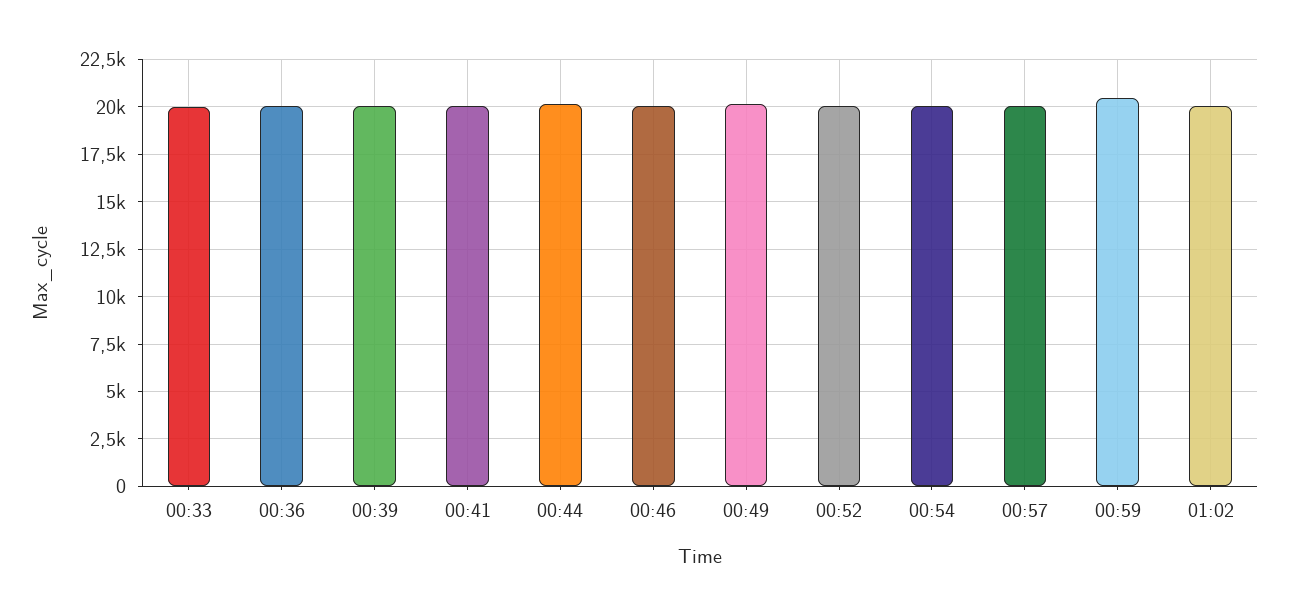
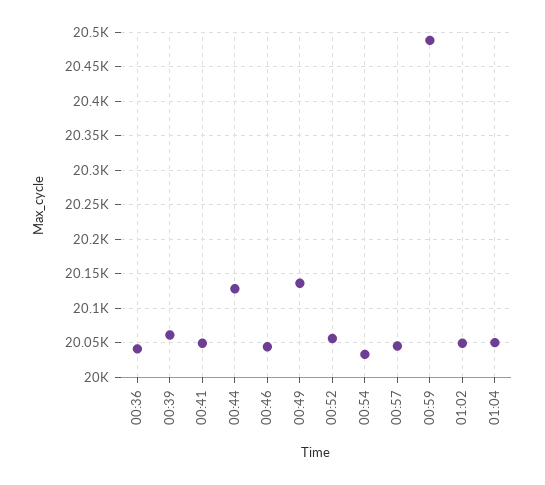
00:33: 20000 -> none
01:04: none -> 20050

